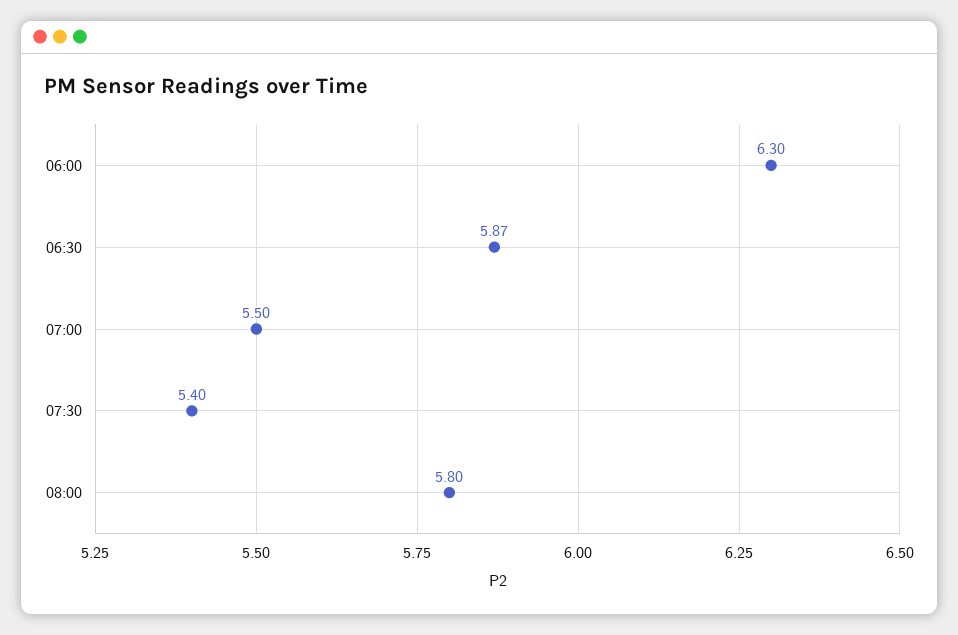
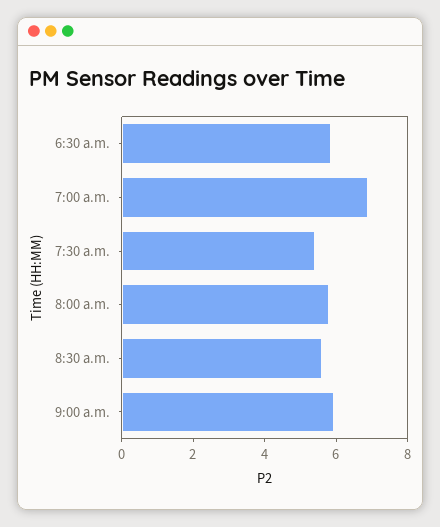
06:00: 6.3 -> none
07:00: 5.5 -> 7
8:30 a.m.: none -> 5.5
9:00 a.m.: none -> 6

